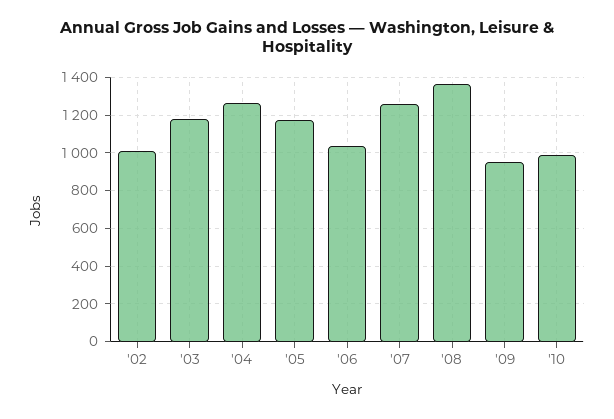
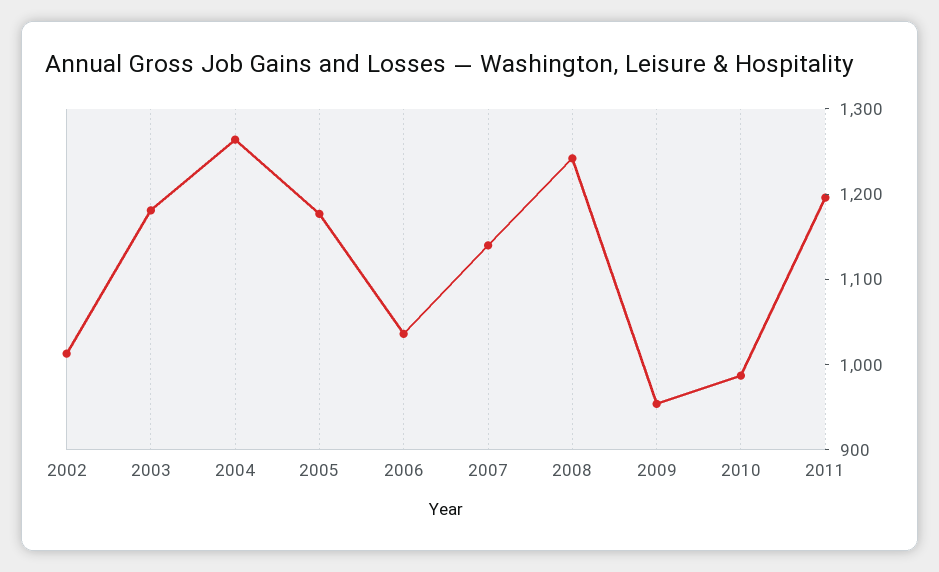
'07: 1250 -> 1140
'08: 1350 -> 1240
2011: none -> 1200

